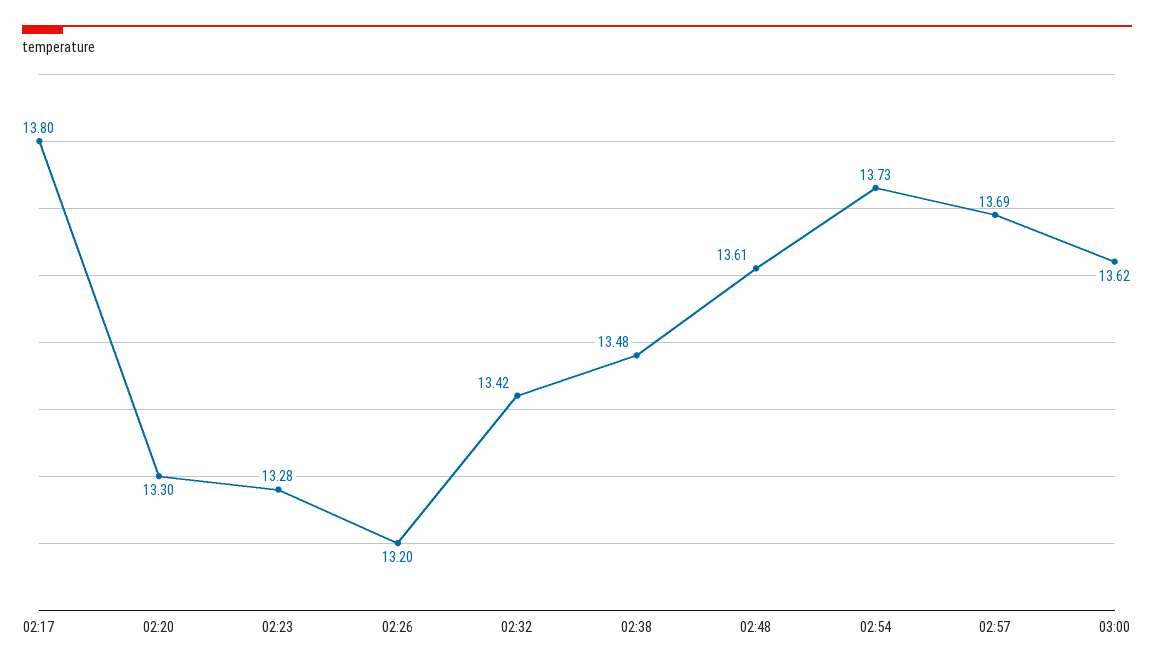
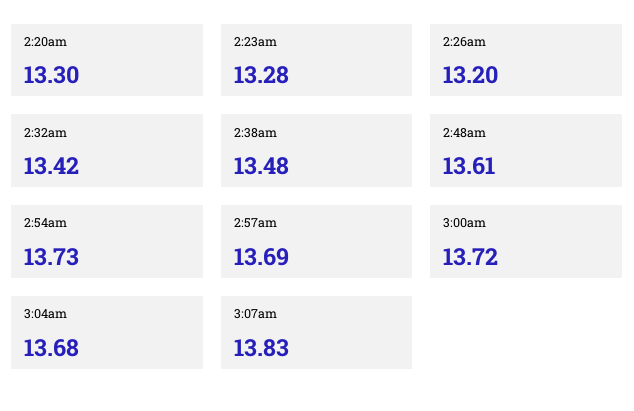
02:17: 13.8 -> none
03:00: 13.62 -> 13.72
3:04am: none -> 13.68
3:07am: none -> 13.83

